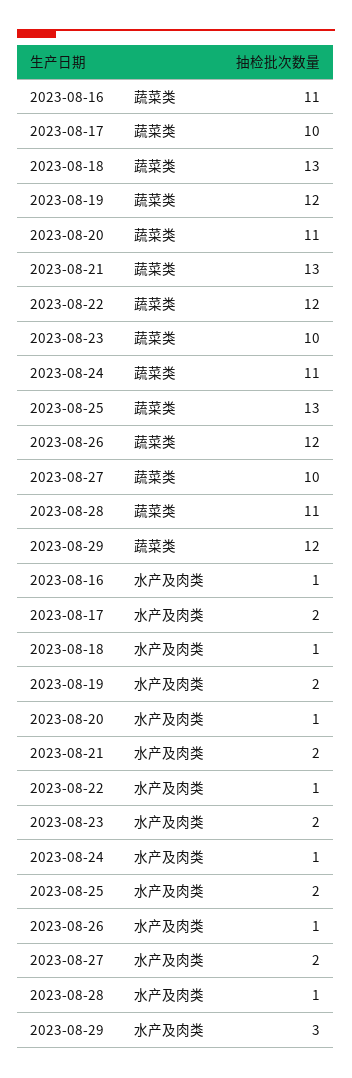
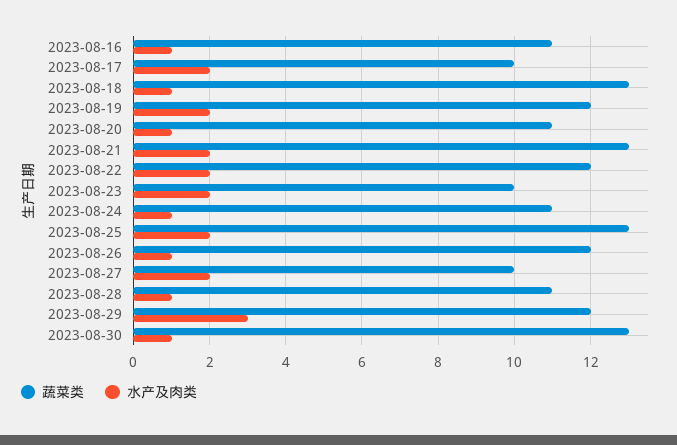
水产及肉类, 2023-08-22: 1 -> 2
蔬菜类, 2023-08-30: none -> 13
水产及肉类, 2023-08-30: none -> 1

